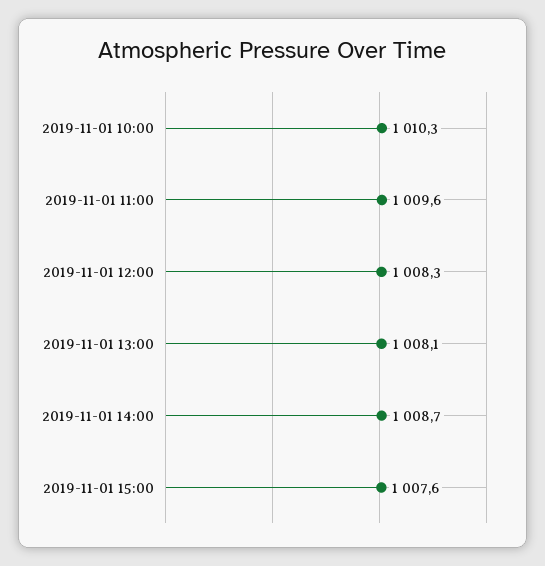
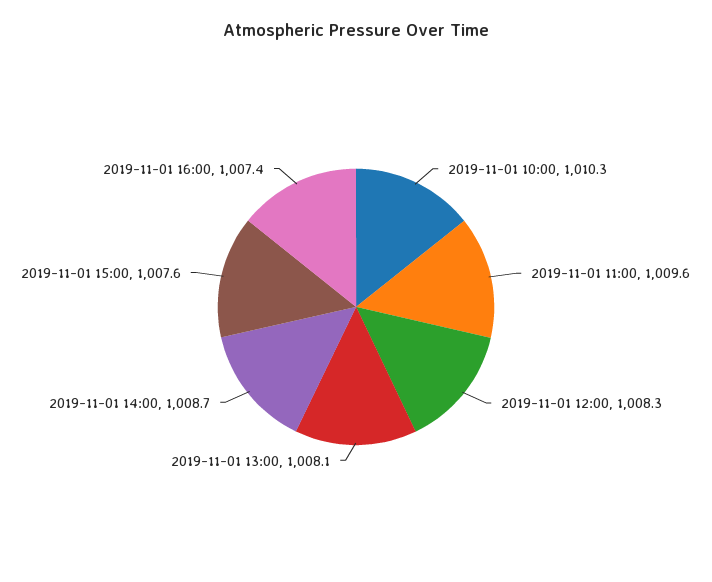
2019-11-01 16:00: none -> 1007.4

